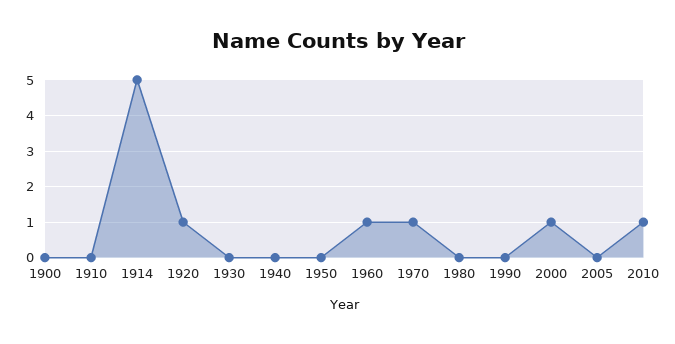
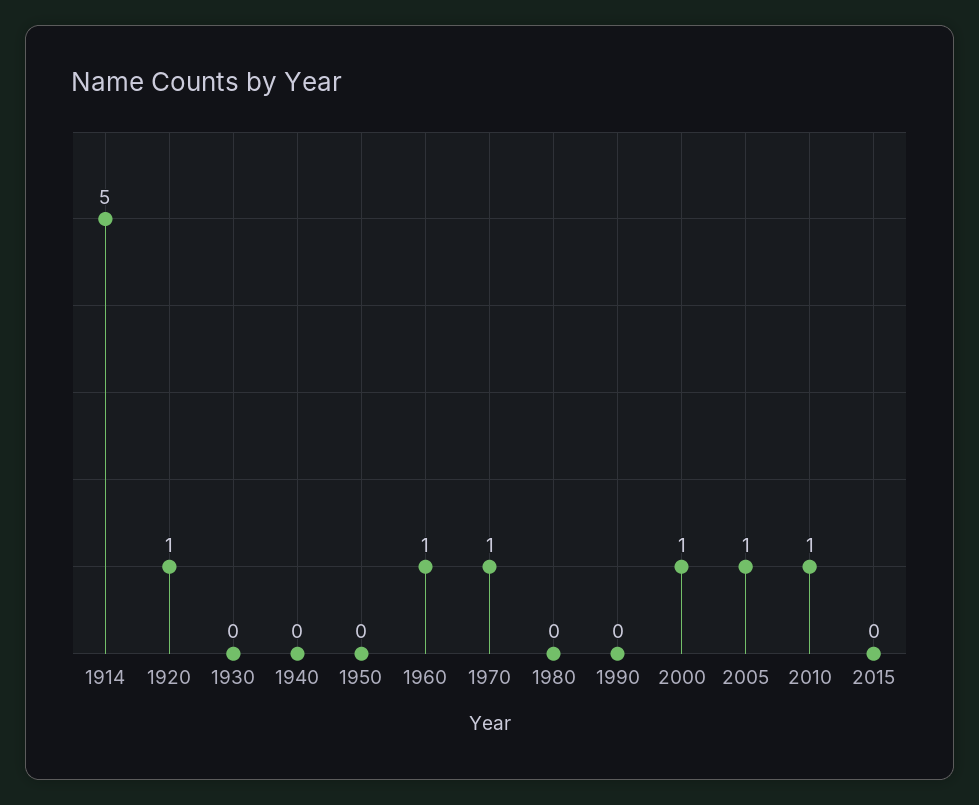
1900: 0 -> none
1910: 0 -> none
2005: 0 -> 1
2015: none -> 0

